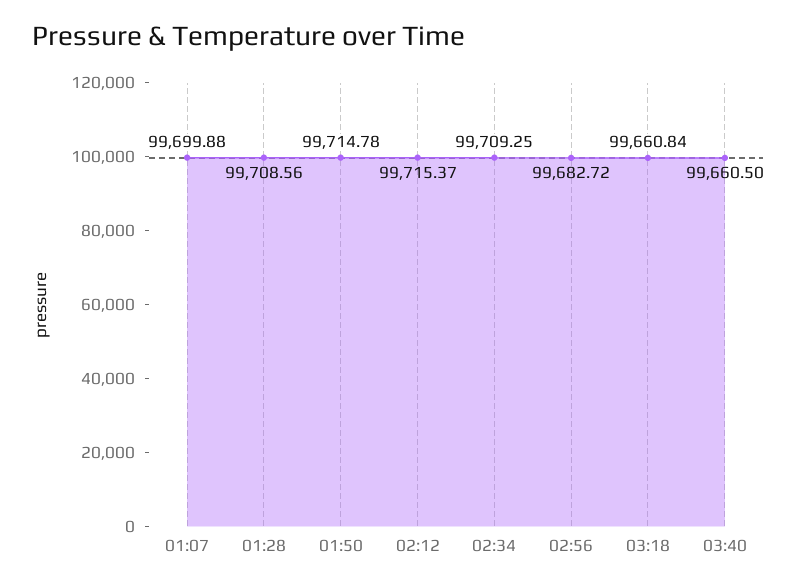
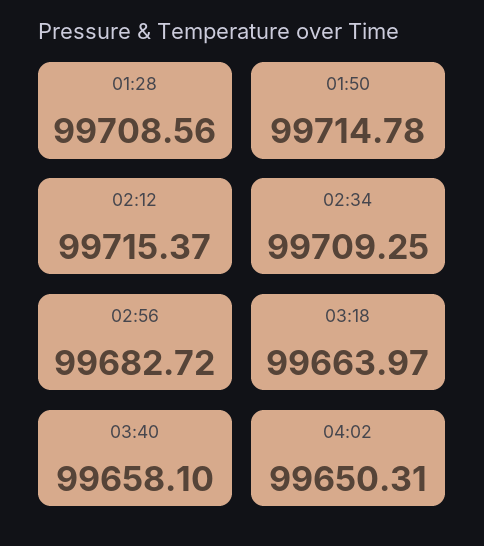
01:07: 99699.88 -> none
03:18: 99660.84 -> 99663.97
03:40: 99660.5 -> 99658.1
04:02: none -> 99650.31

